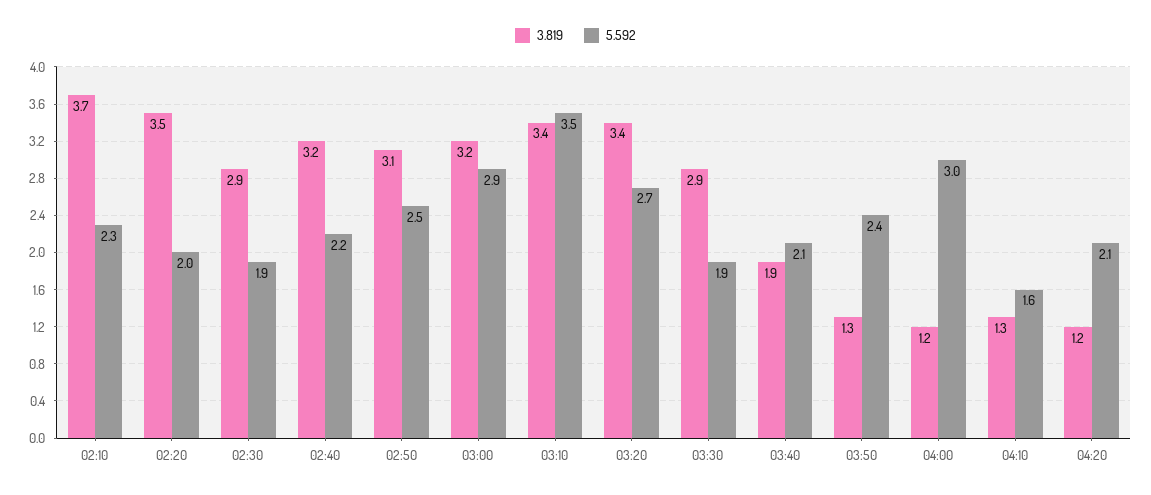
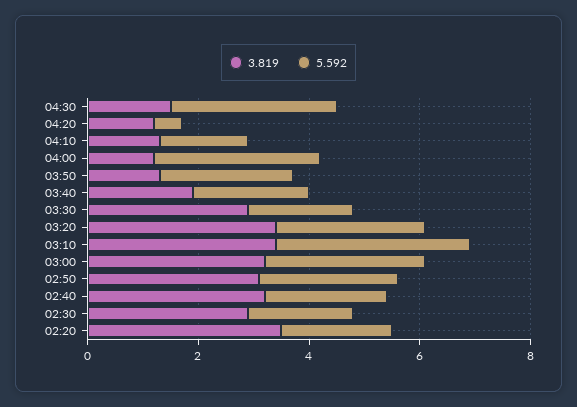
3.819, 02:10: 3.7 -> none
5.592, 02:10: 2.3 -> none
5.592, 04:20: 2.1 -> 0.5
3.819, 04:30: none -> 1.5
5.592, 04:30: none -> 3

